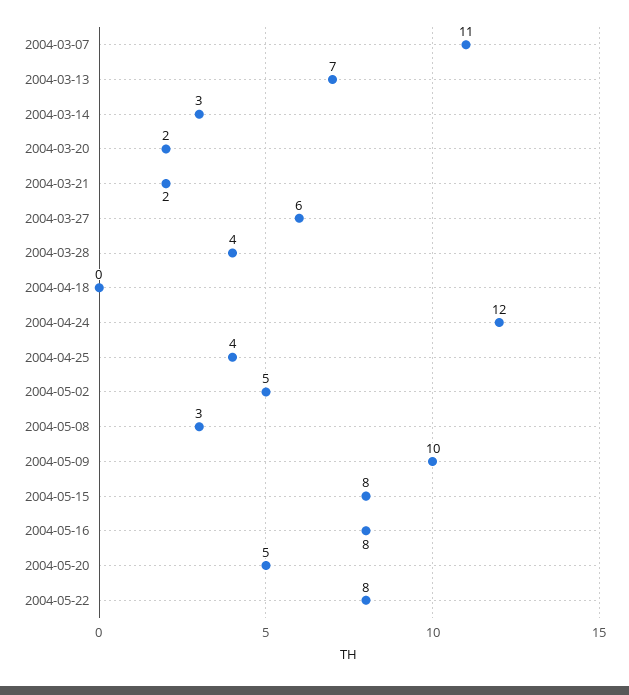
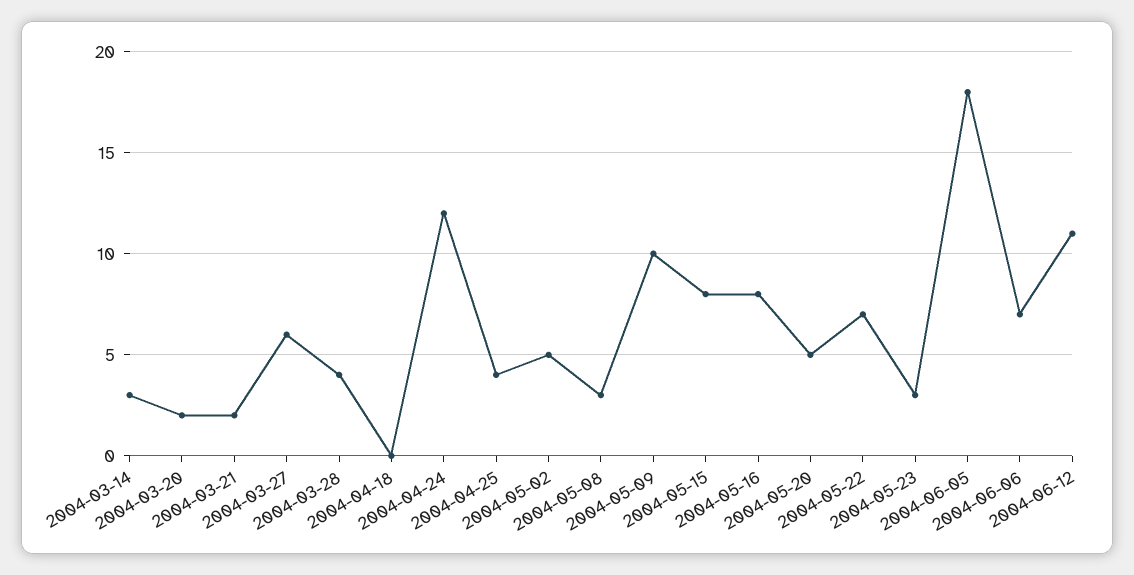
2004-03-07: 11 -> none
2004-03-13: 7 -> none
2004-05-22: 8 -> 7
2004-05-23: none -> 3
2004-06-05: none -> 18
2004-06-06: none -> 7
2004-06-12: none -> 11

